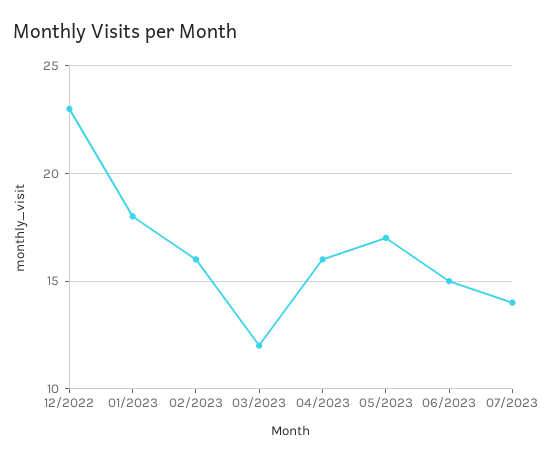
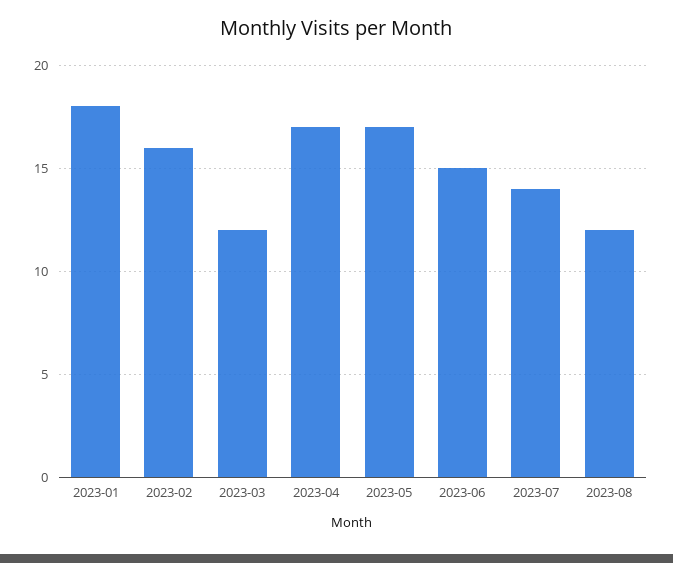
12/2022: 23 -> none
04/2023: 16 -> 17
2023-08: none -> 12

